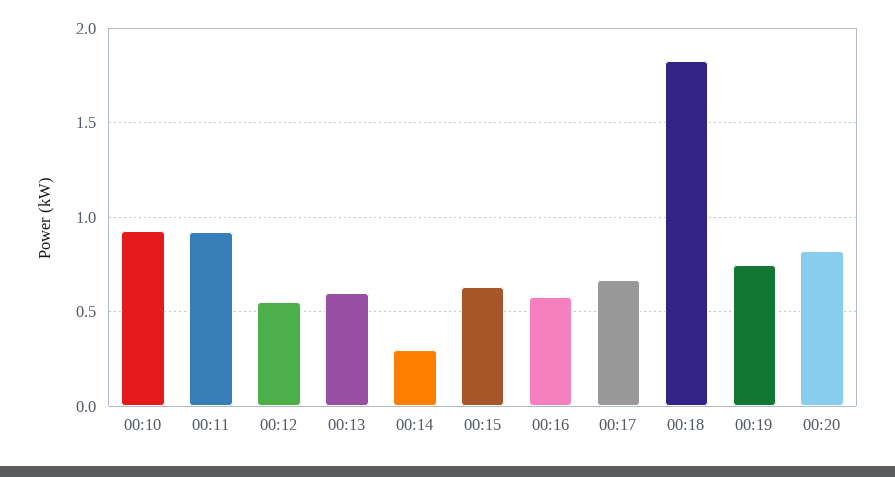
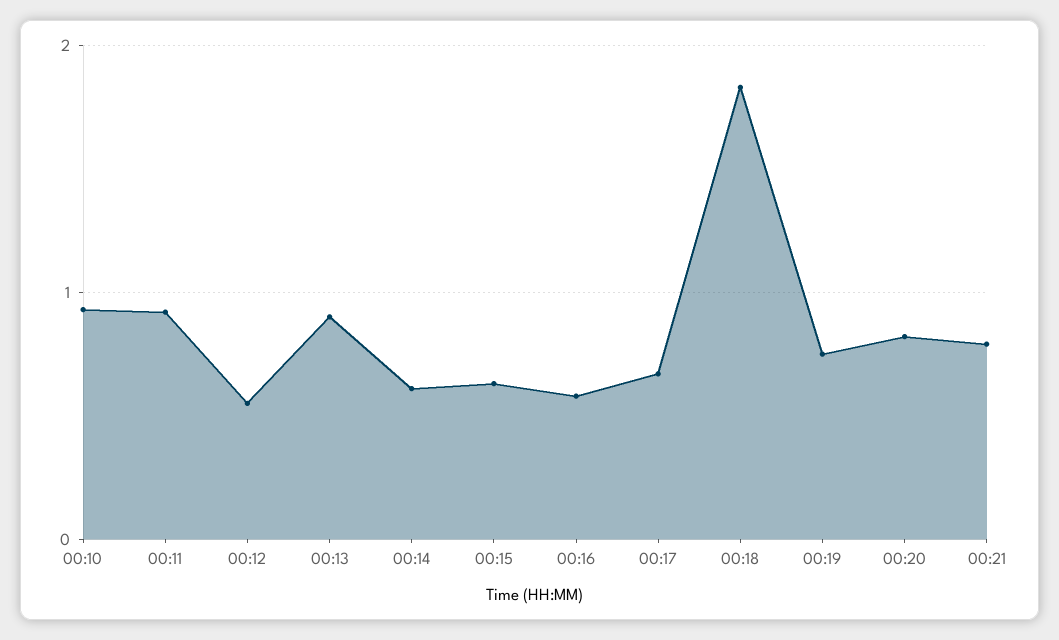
00:13: 0.6 -> 0.9
00:14: 0.3 -> 0.6
00:21: none -> 0.8

